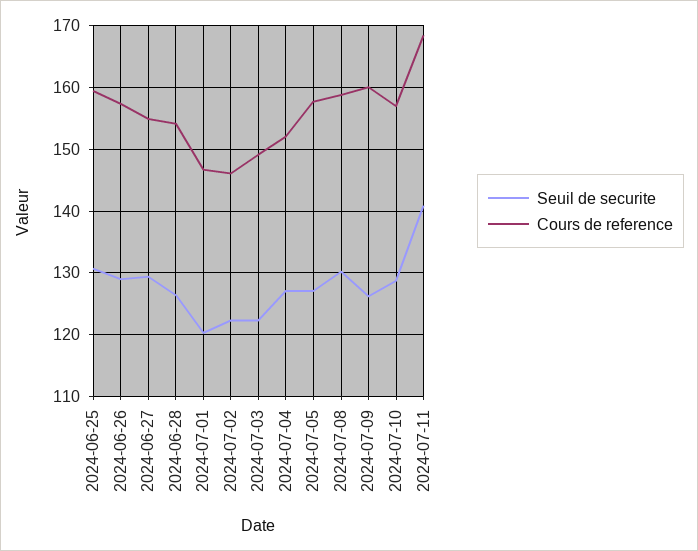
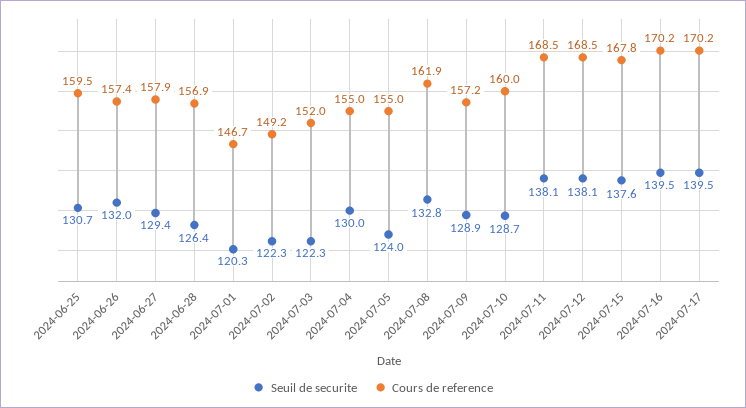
Seuil de securite, 2024-06-26: 129 -> 132
Cours de reference, 2024-06-27: 155 -> 157.9
Cours de reference, 2024-06-28: 154 -> 156.9
Cours de reference, 2024-07-02: 146 -> 149.2
Cours de reference, 2024-07-03: 149 -> 152
Seuil de securite, 2024-07-04: 127 -> 130
Cours de reference, 2024-07-04: 152 -> 155
Seuil de securite, 2024-07-05: 127 -> 124
Cours de reference, 2024-07-05: 158 -> 155
Seuil de securite, 2024-07-08: 130 -> 132.8
Cours de reference, 2024-07-08: 159 -> 161.9
Seuil de securite, 2024-07-09: 126 -> 128.9
Cours de reference, 2024-07-09: 160 -> 157.2
Cours de reference, 2024-07-10: 157 -> 160
Seuil de securite, 2024-07-11: 141 -> 138.1
Seuil de securite, 2024-07-12: none -> 138.1
Cours de reference, 2024-07-12: none -> 168.5
Seuil de securite, 2024-07-15: none -> 137.6
Cours de reference, 2024-07-15: none -> 167.8
Seuil de securite, 2024-07-16: none -> 139.5
Cours de reference, 2024-07-16: none -> 170.2
Seuil de securite, 2024-07-17: none -> 139.5
Cours de reference, 2024-07-17: none -> 170.2

